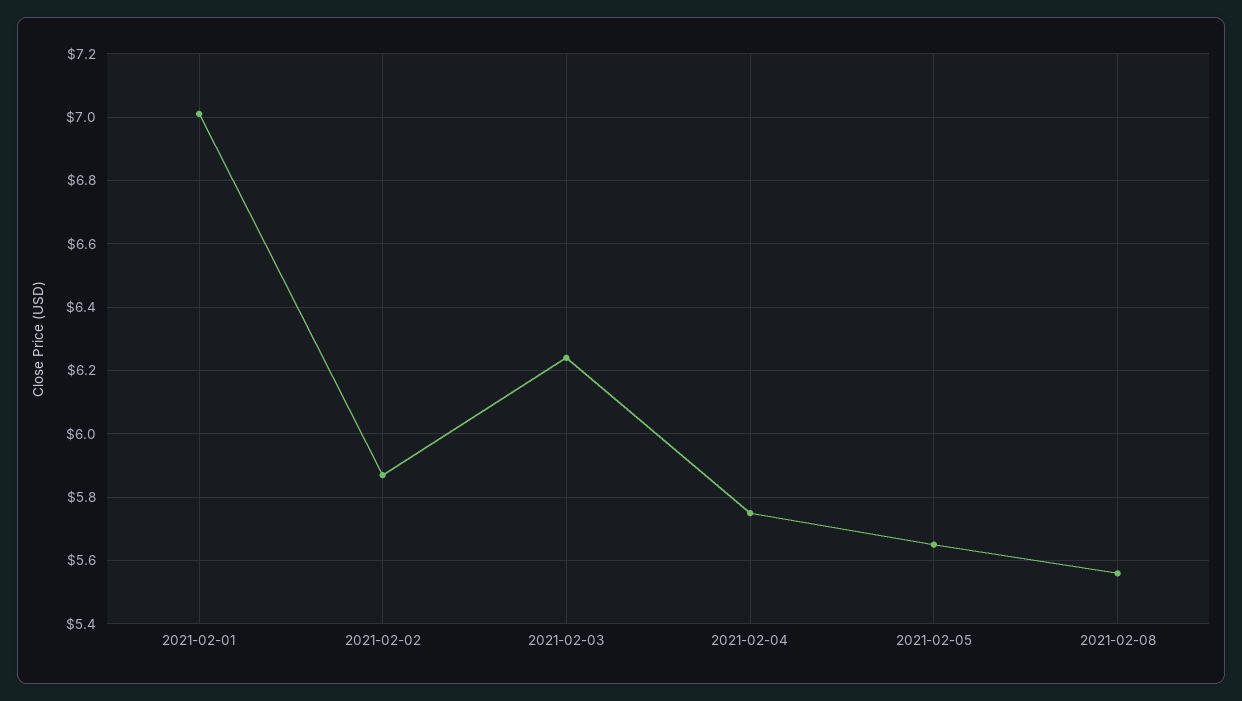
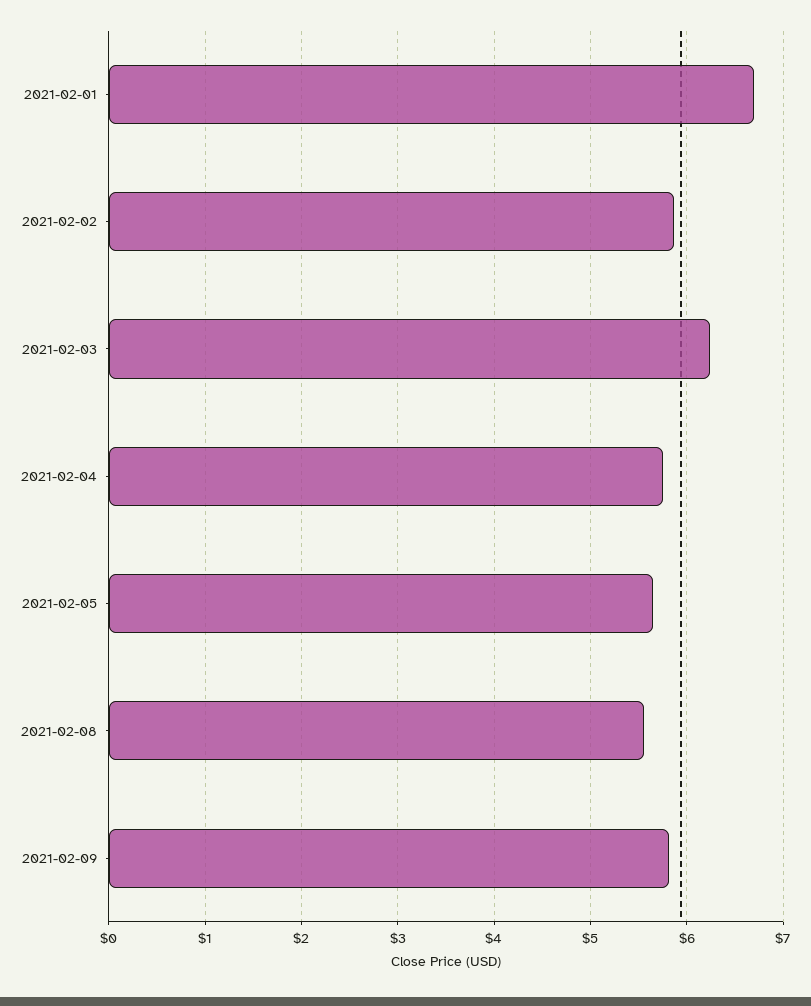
2021-02-01: 7 -> 6.7
2021-02-09: none -> 5.8

